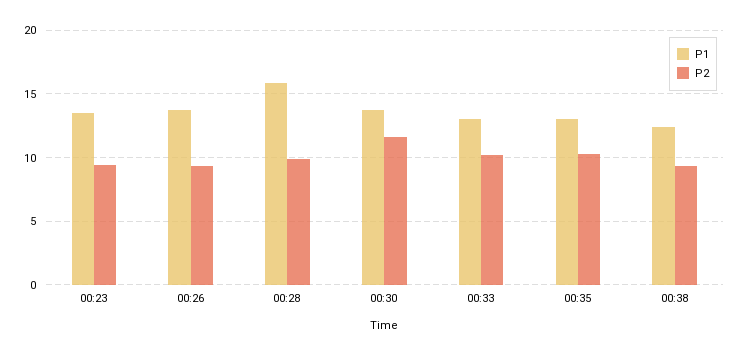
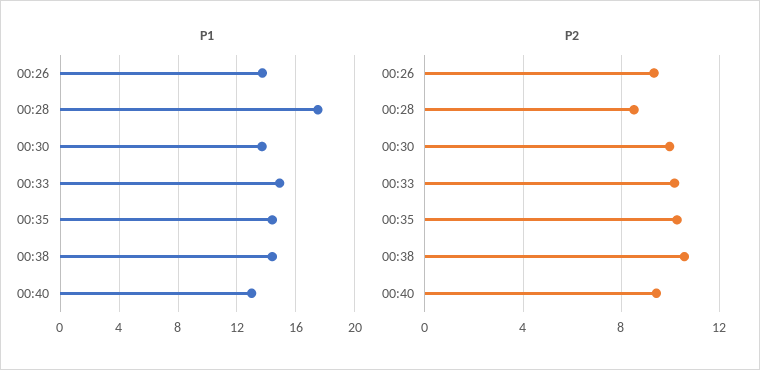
P1, 00:23: 13.5 -> none
P2, 00:23: 9.5 -> none
P1, 00:28: 16 -> 17.5
P2, 00:28: 10 -> 8.5
P2, 00:30: 11.5 -> 10
P1, 00:33: 13 -> 15
P1, 00:35: 13 -> 14.5
P1, 00:38: 12.5 -> 14.5
P2, 00:38: 9.5 -> 10.5
P1, 00:40: none -> 13
P2, 00:40: none -> 9.5

